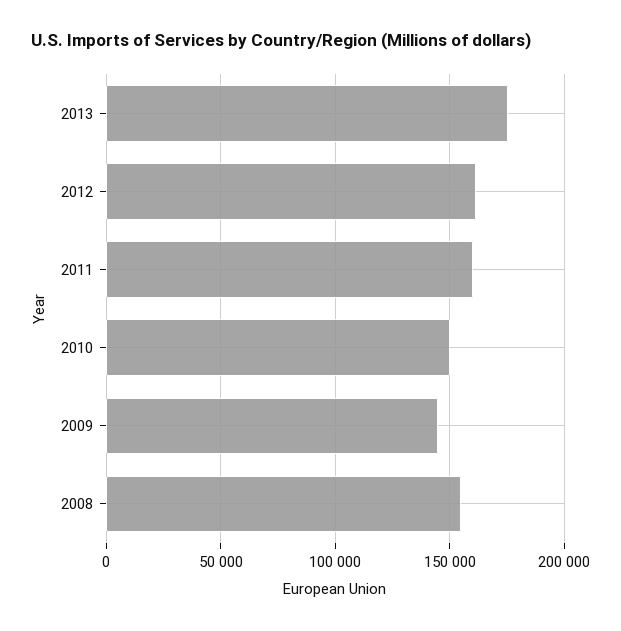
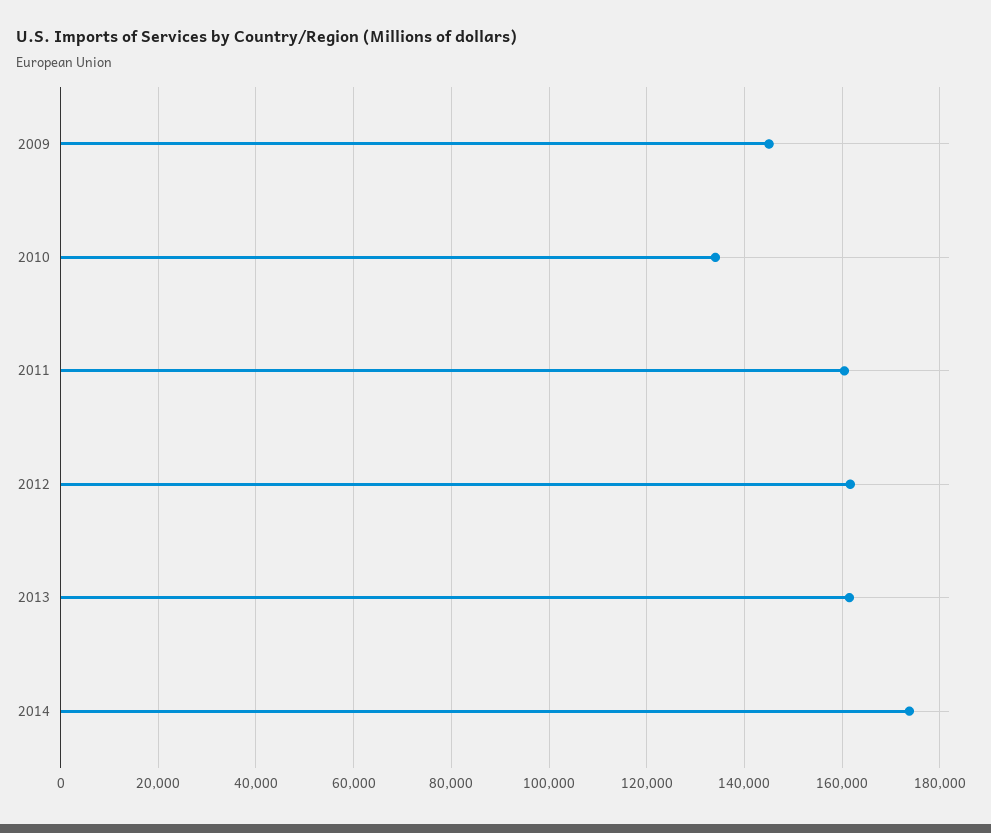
2013: 175000 -> 162000
2010: 150000 -> 134000
2008: 155000 -> none
2014: none -> 174000

